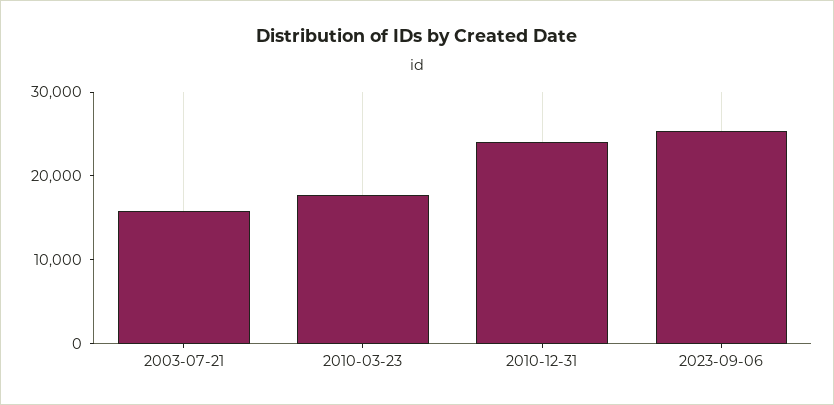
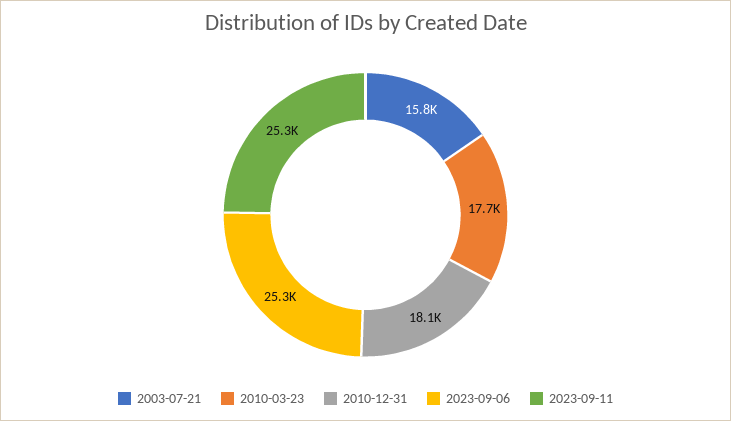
2010-12-31: 24000 -> 18100
2023-09-11: none -> 25300

